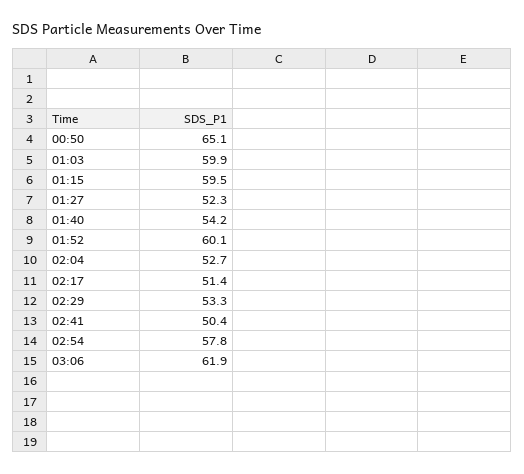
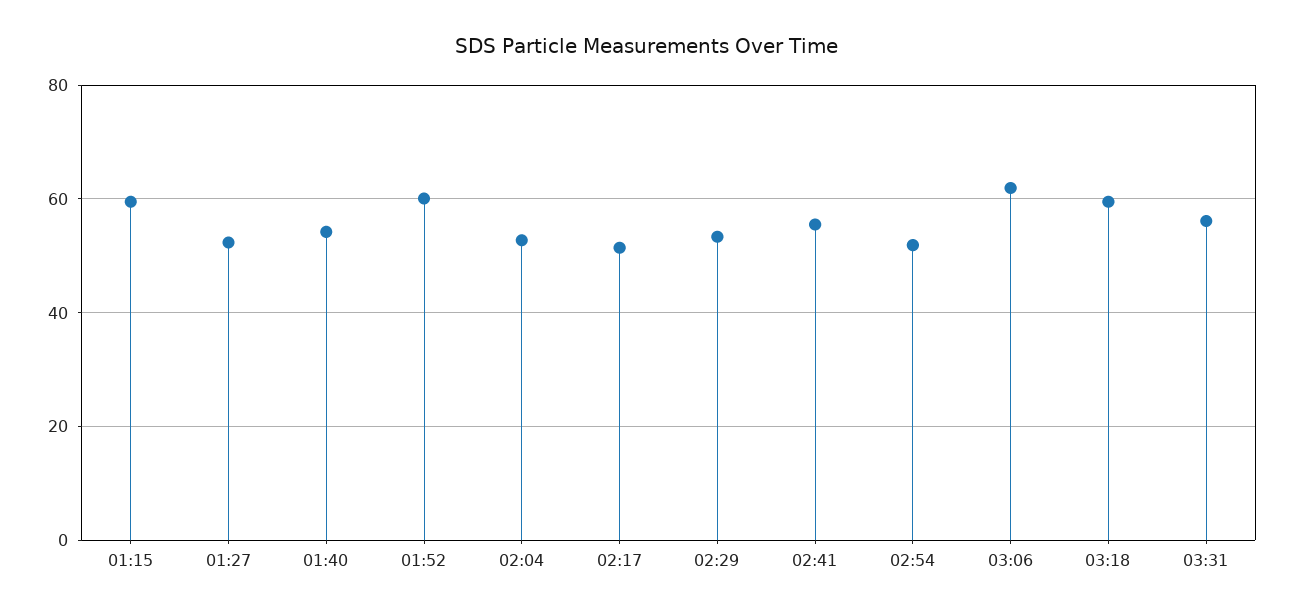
00:50: 65.1 -> none
01:03: 59.9 -> none
02:41: 50.4 -> 56
02:54: 57.8 -> 52
03:18: none -> 60
03:31: none -> 56

